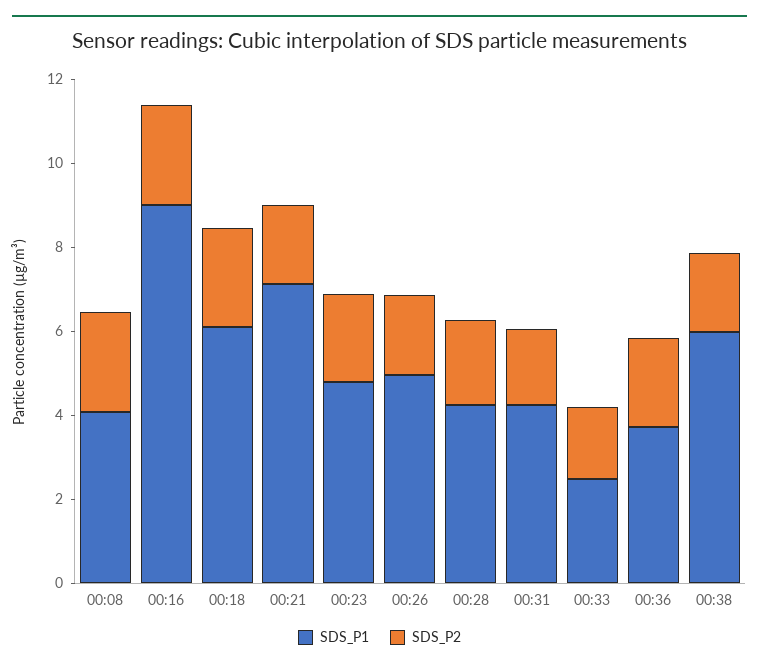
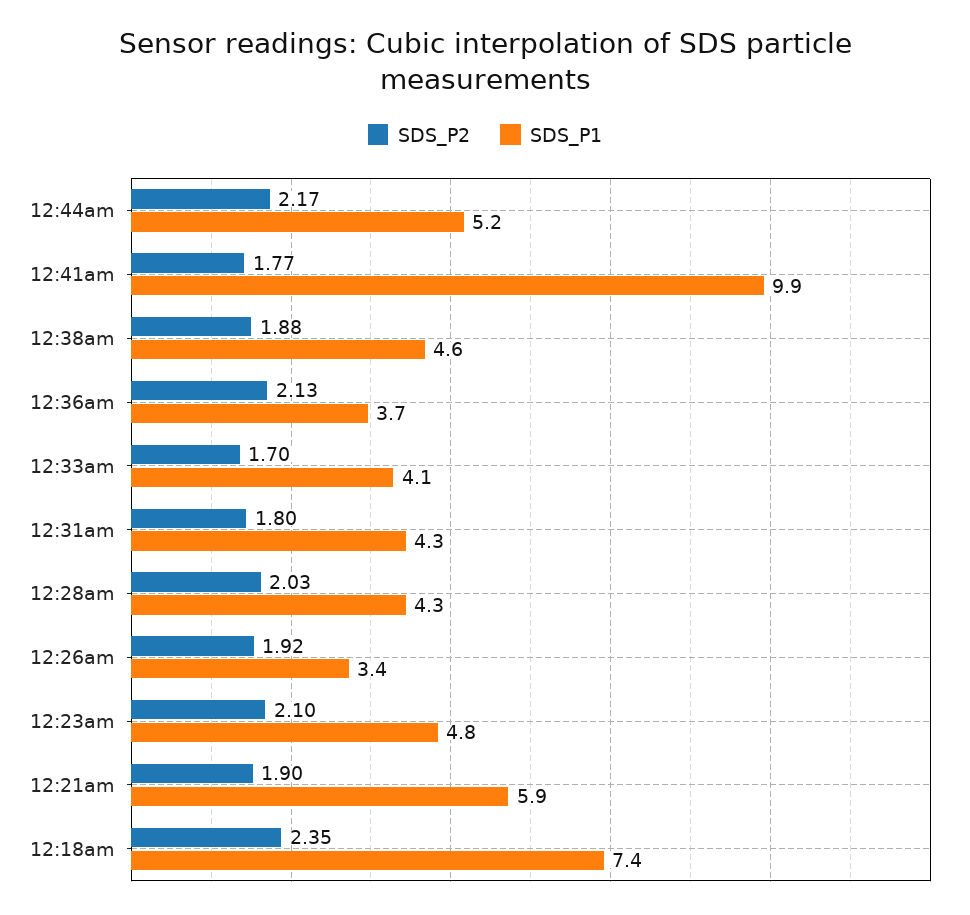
SDS_P1, 00:08: 4 -> none
SDS_P2, 00:08: 2.5 -> none
SDS_P1, 00:16: 9 -> none
SDS_P2, 00:16: 2.5 -> none
SDS_P1, 00:18: 6 -> 7.4
SDS_P1, 00:21: 7 -> 5.9
SDS_P1, 00:26: 5 -> 3.4
SDS_P1, 00:33: 2.5 -> 4.1
SDS_P1, 00:38: 6 -> 4.6
SDS_P2, 12:44am: none -> 2.17
SDS_P1, 12:44am: none -> 5.2
SDS_P2, 12:41am: none -> 1.77
SDS_P1, 12:41am: none -> 9.9

